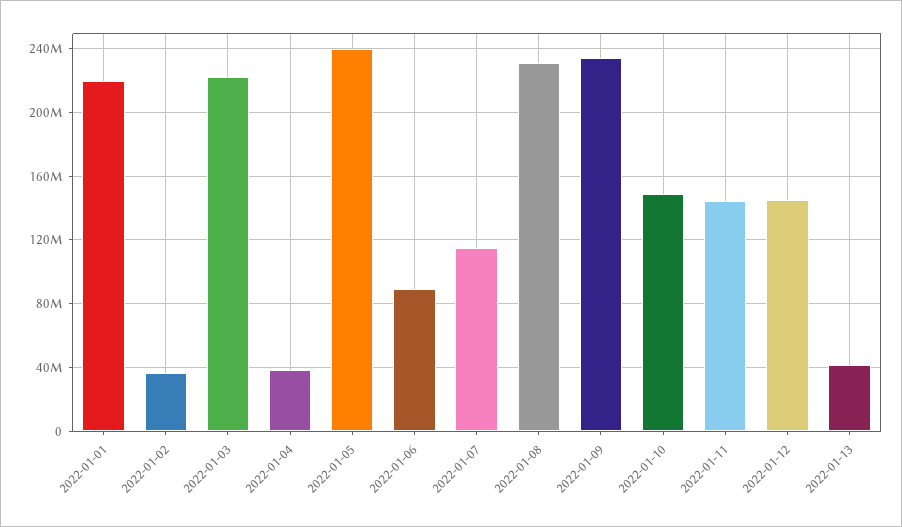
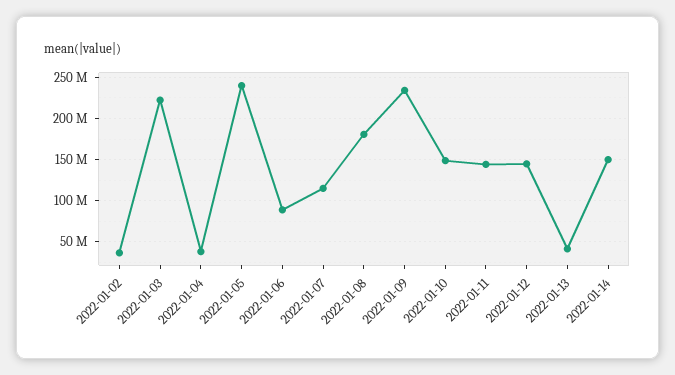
2022-01-01: 220000000 -> none
2022-01-08: 230000000 -> 180000000
2022-01-14: none -> 150000000

